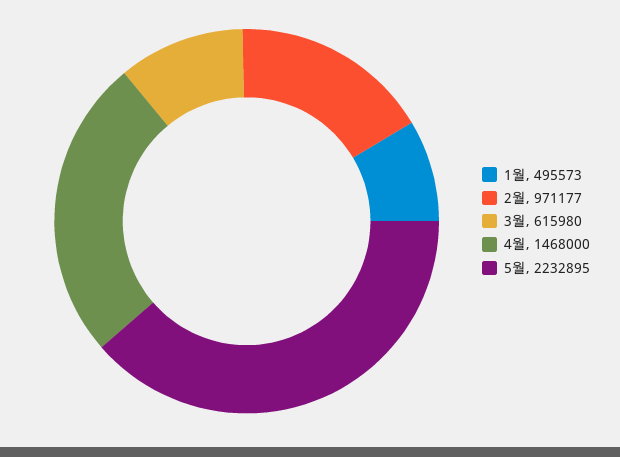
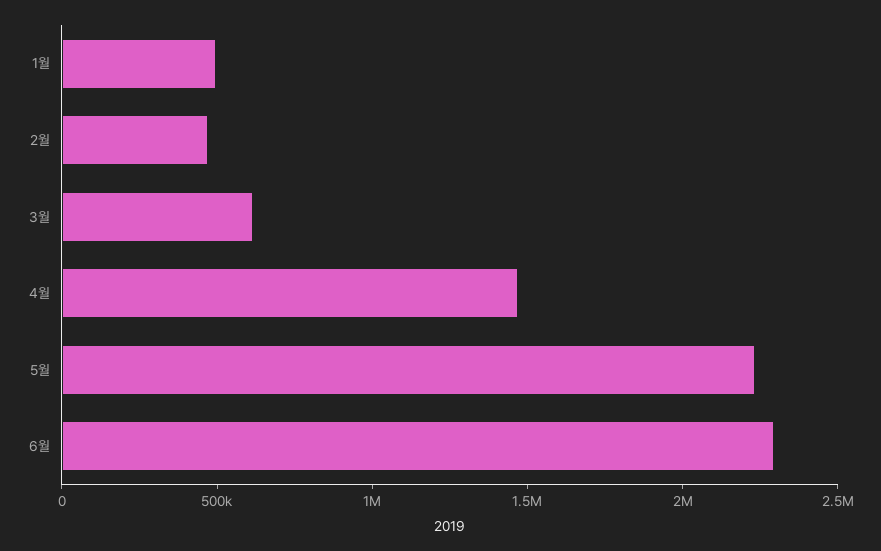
2월: 971177 -> 500000
6월: none -> 2300000

